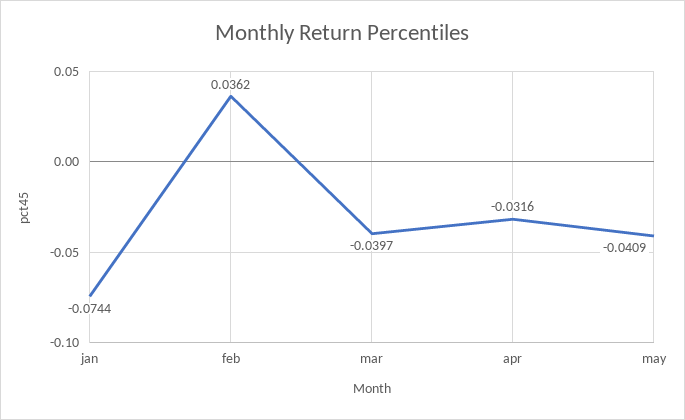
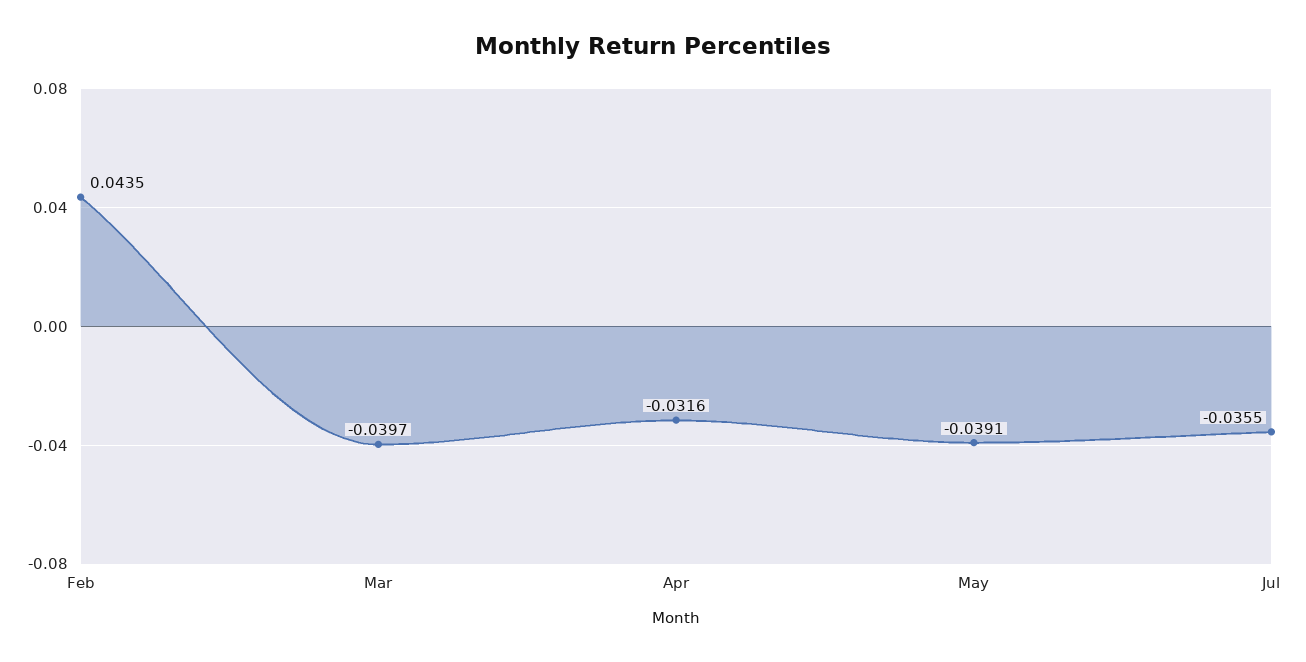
jan: -0.0744 -> none
feb: 0.0362 -> 0.0435
may: -0.0409 -> -0.0391
Jul: none -> -0.0355

